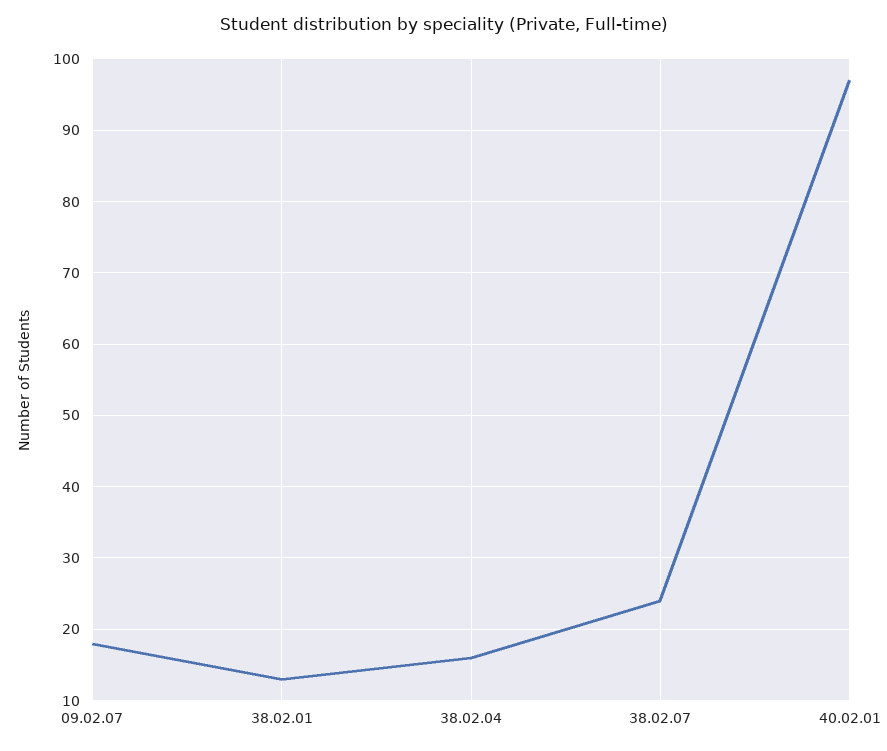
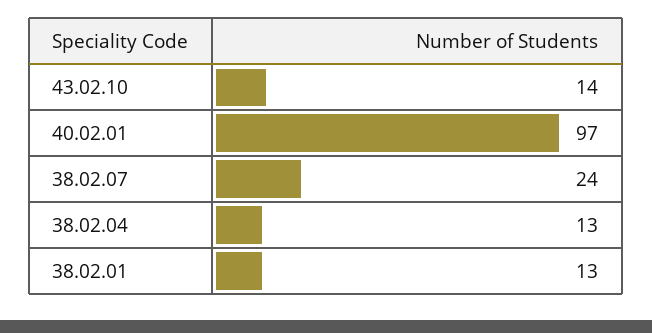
09.02.07: 18 -> none
38.02.04: 16 -> 13
43.02.10: none -> 14

